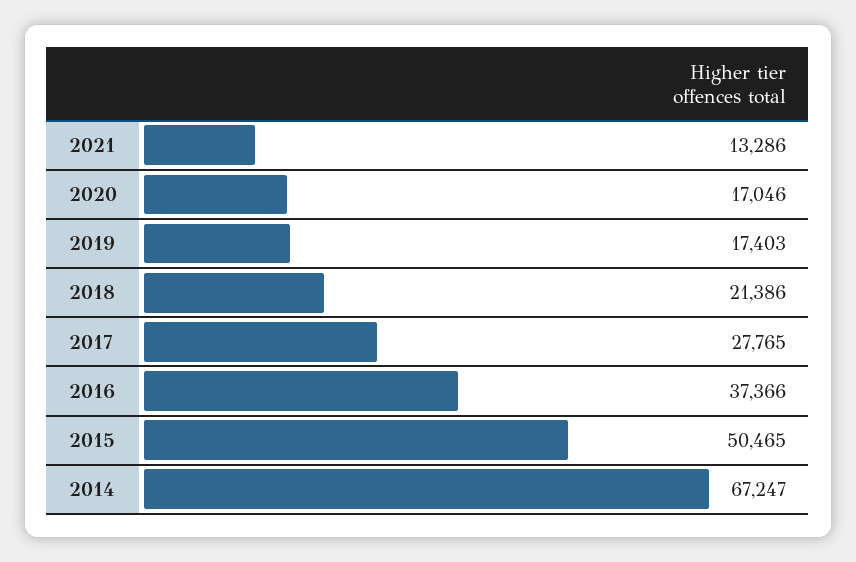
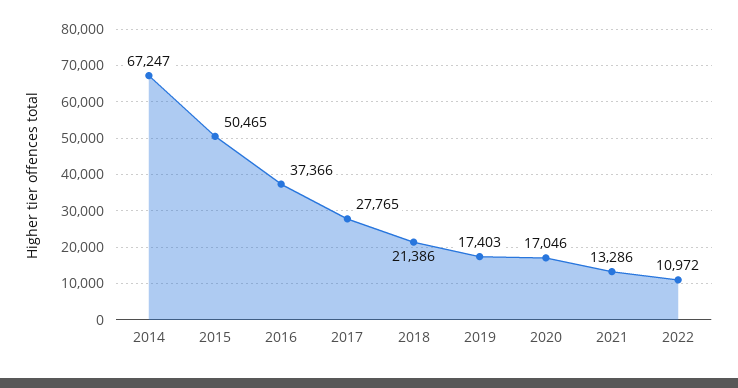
2022: none -> 10972

